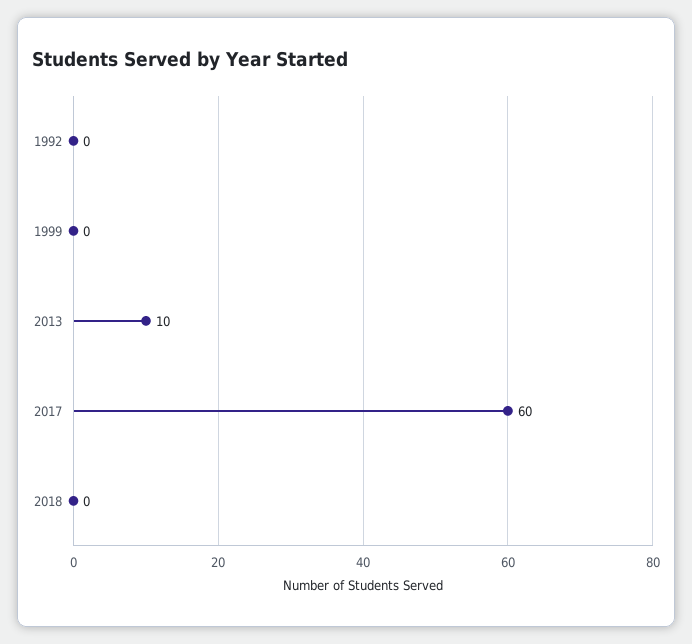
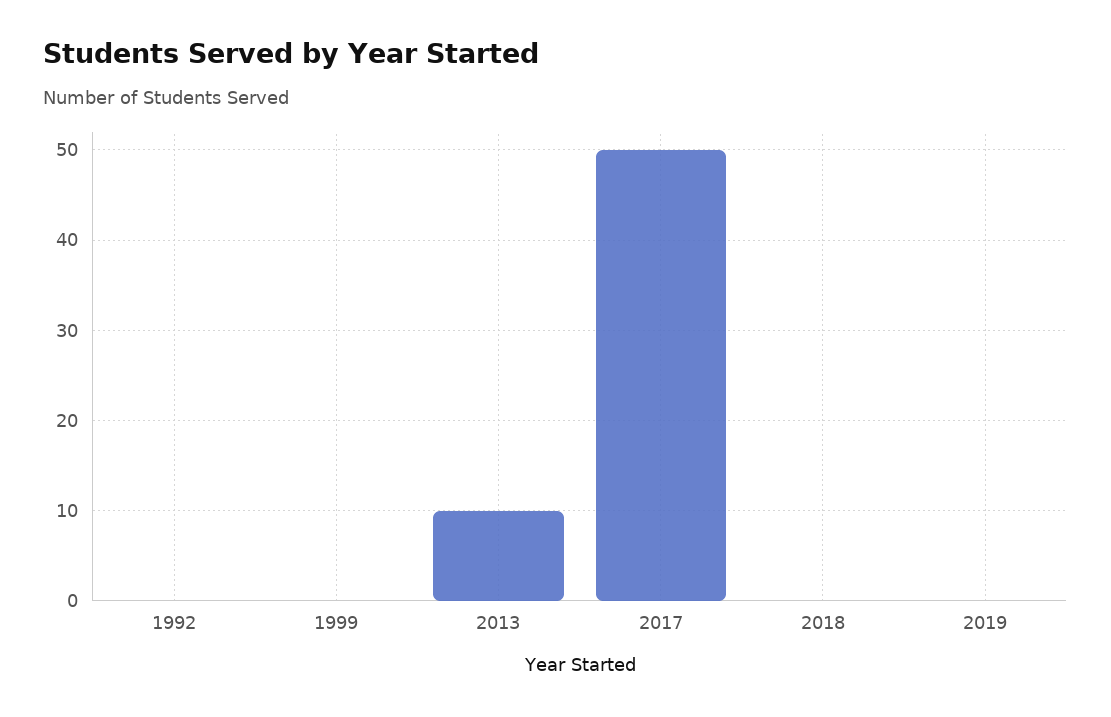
2017: 60 -> 50
2019: none -> 0

